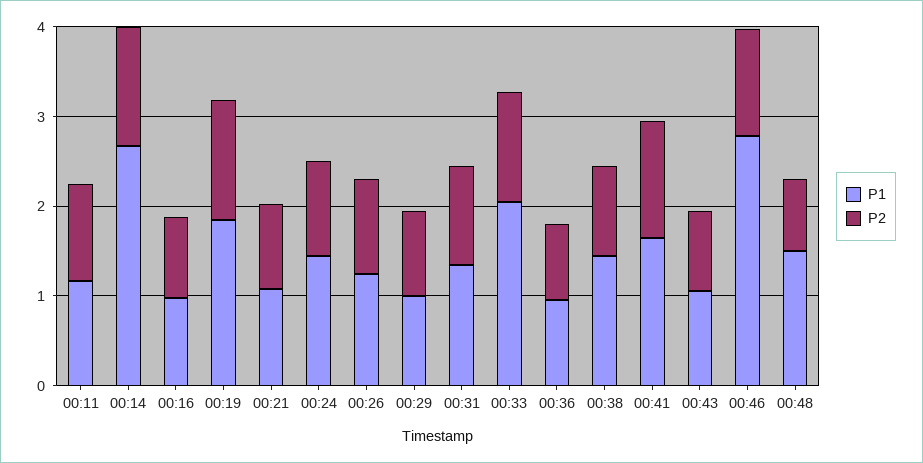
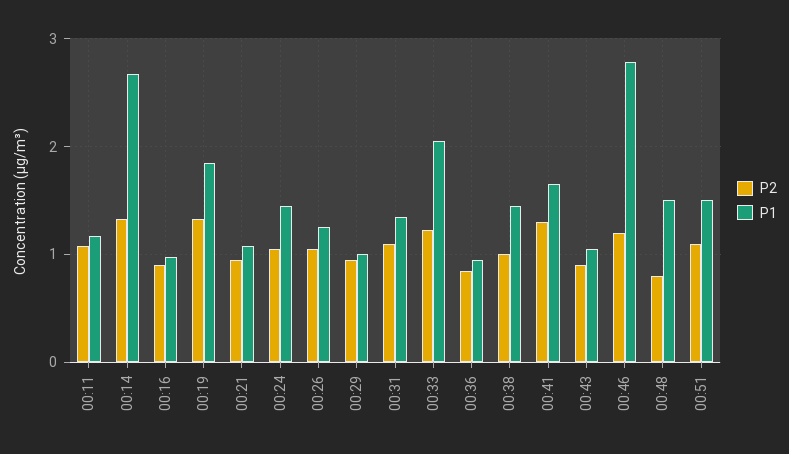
P2, 00:51: none -> 1.1
P1, 00:51: none -> 1.5

